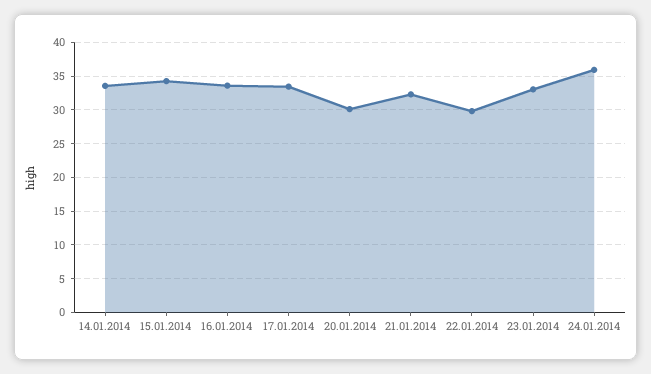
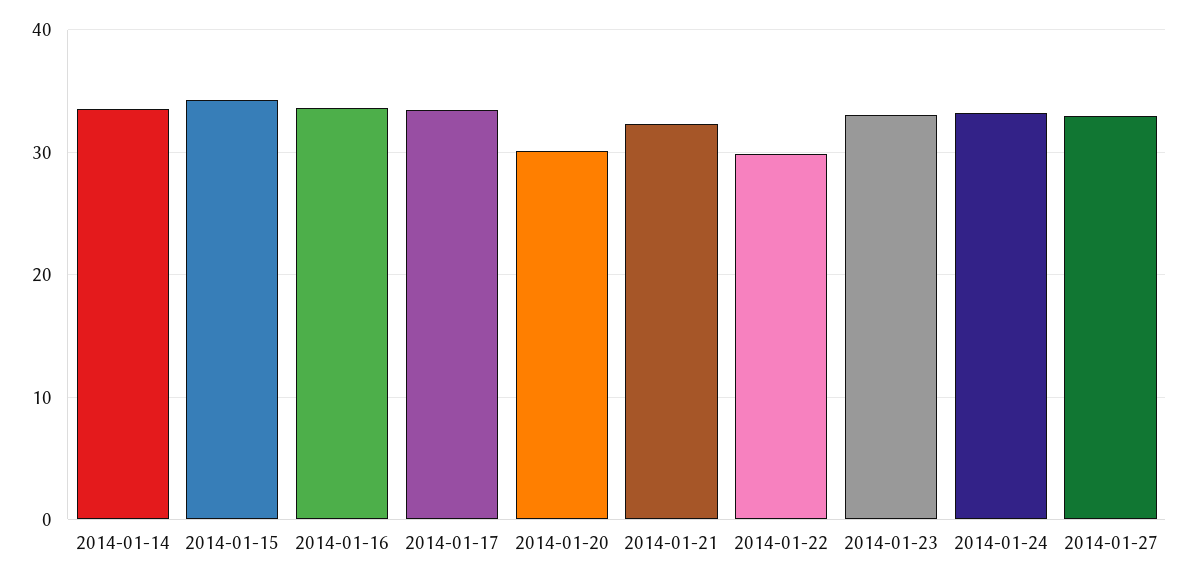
24.01.2014: 36 -> 33
2014-01-27: none -> 33

